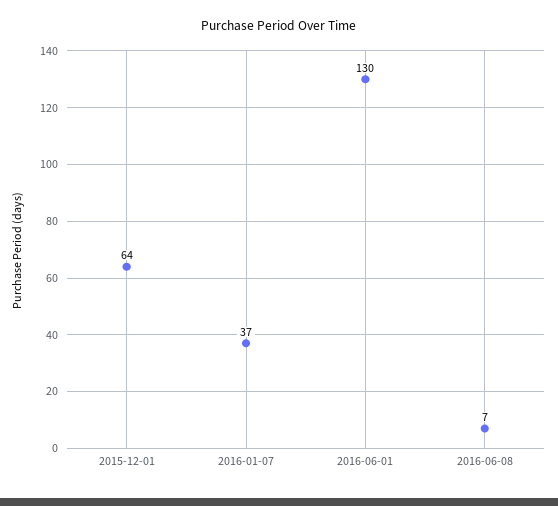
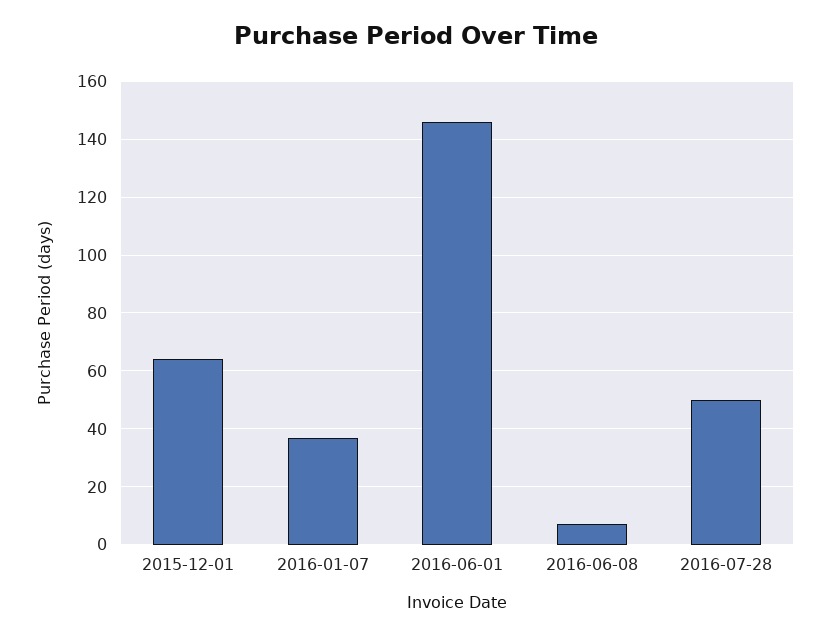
2016-06-01: 130 -> 145
2016-07-28: none -> 50

